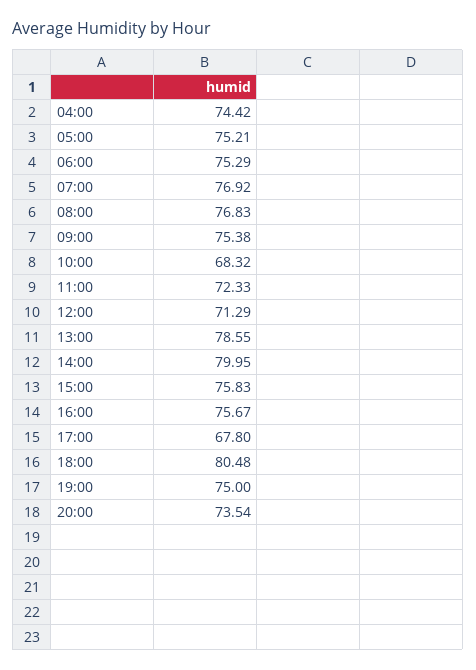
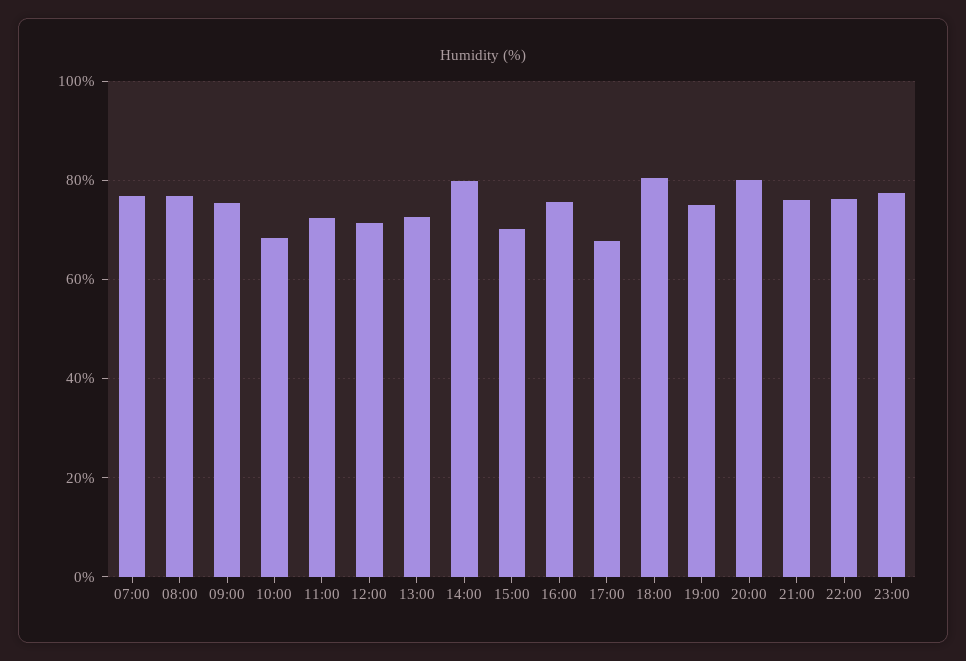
04:00: 74.42 -> none
05:00: 75.21 -> none
06:00: 75.29 -> none
13:00: 78.55 -> 72
15:00: 75.83 -> 70
20:00: 73.54 -> 80
21:00: none -> 76
22:00: none -> 76
23:00: none -> 78

